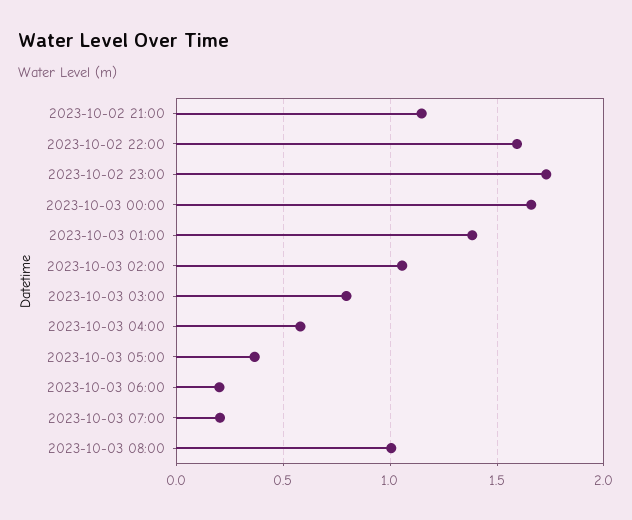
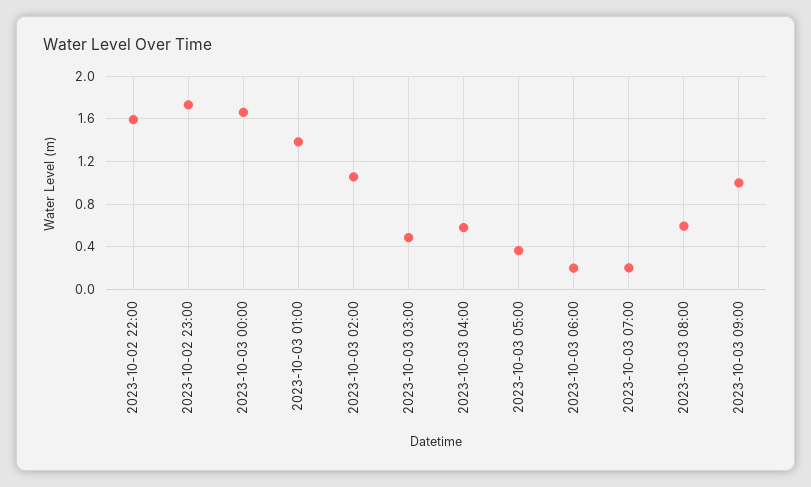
2023-10-02 21:00: 1.15 -> none
2023-10-03 03:00: 0.8 -> 0.5
2023-10-03 08:00: 1 -> 0.6
2023-10-03 09:00: none -> 1

